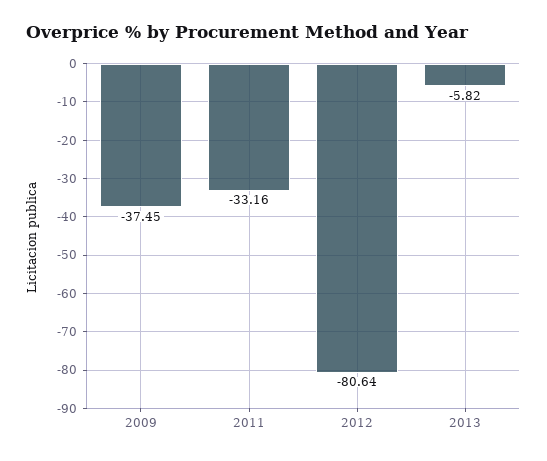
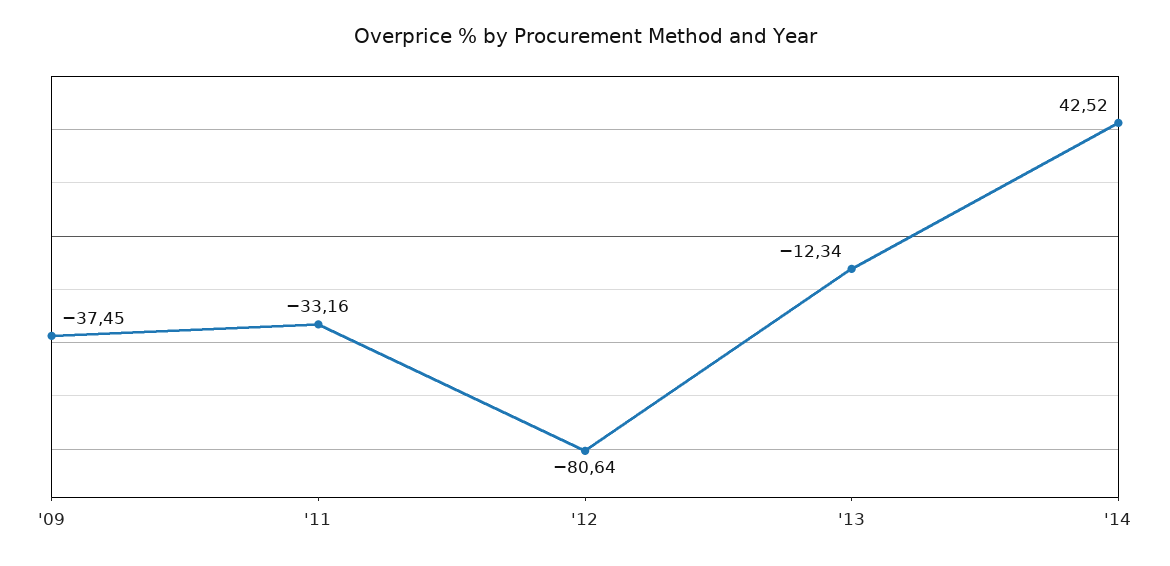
2013: -5.82 -> -12.34
'14: none -> 42.52

